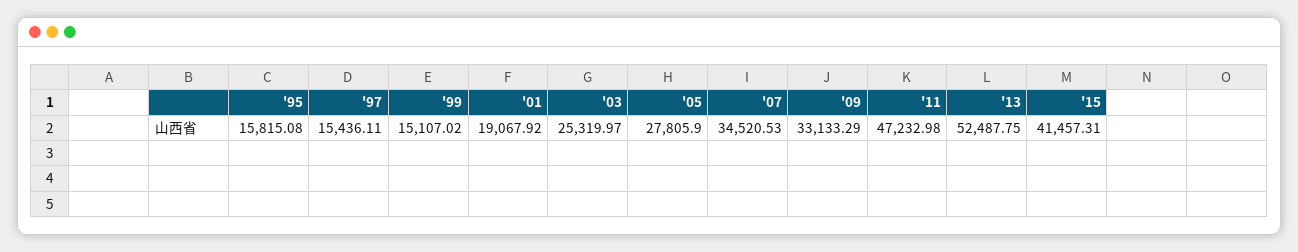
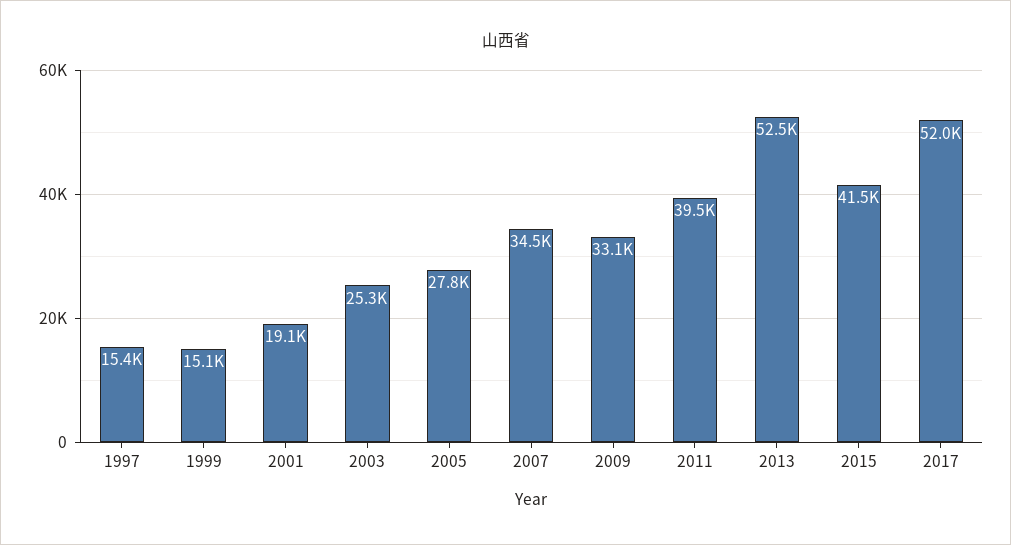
'95: 15815.08 -> none
'11: 47232.98 -> 39500
2017: none -> 52000

